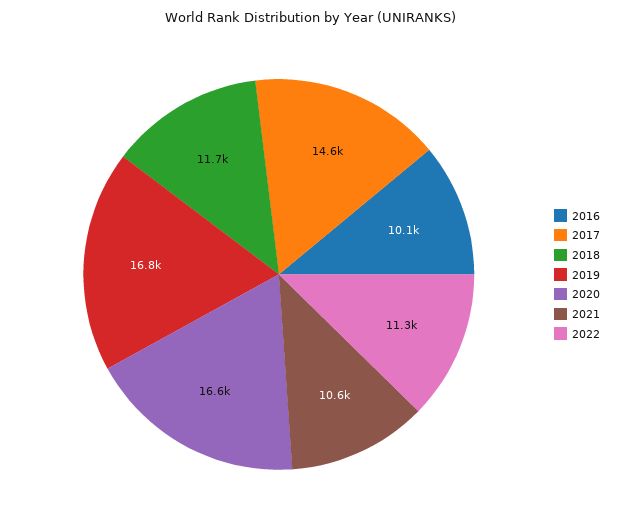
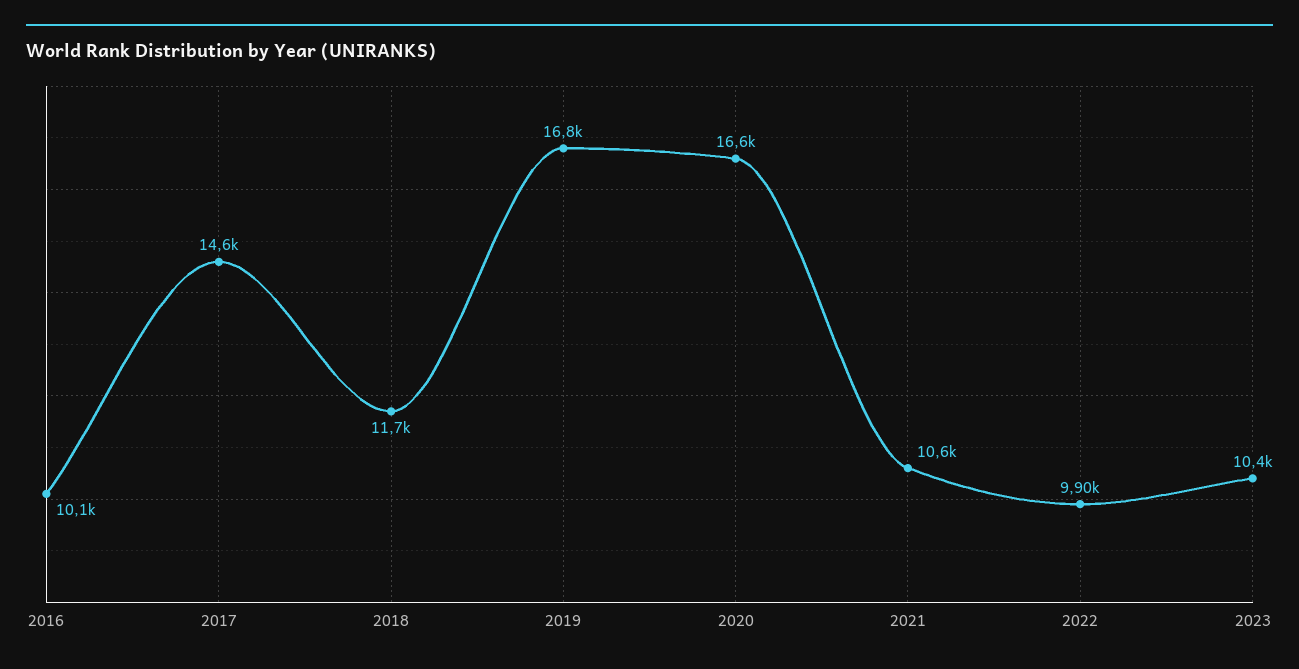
2022: 11300 -> 9900
2023: none -> 10400

